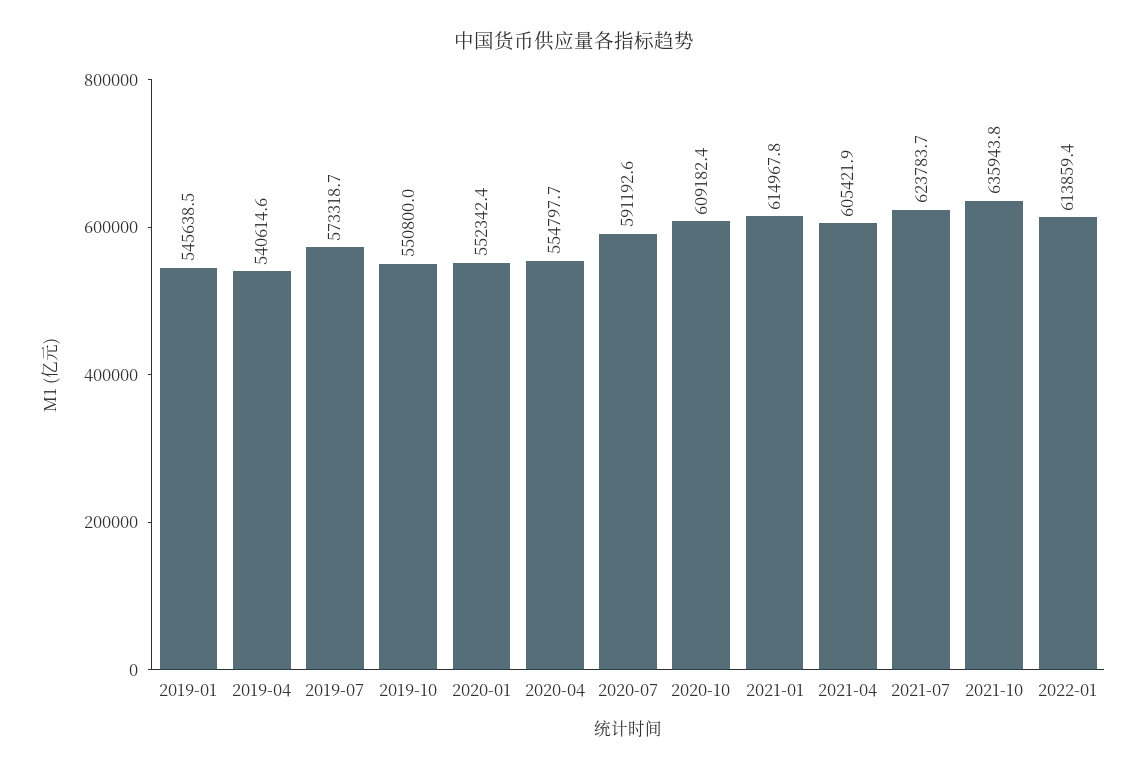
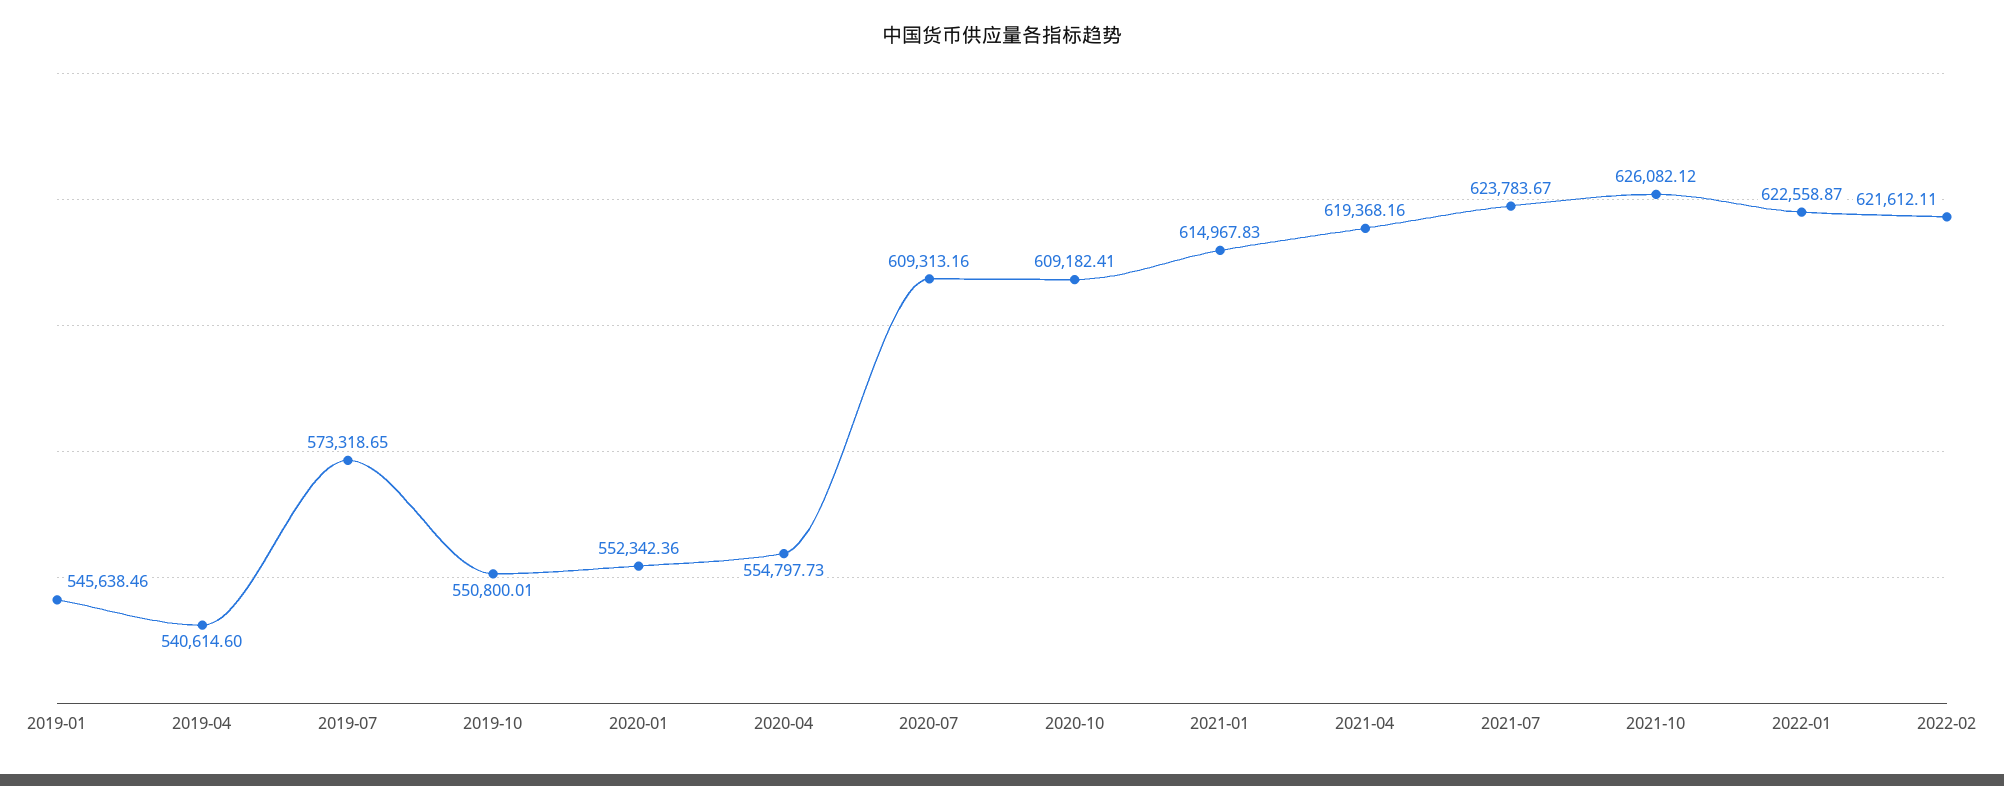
2020-07: 591192.6 -> 609313.16
2021-04: 605421.9 -> 619368.16
2021-10: 635943.8 -> 626082.12
2022-01: 613859.4 -> 622558.87
2022-02: none -> 621612.11

